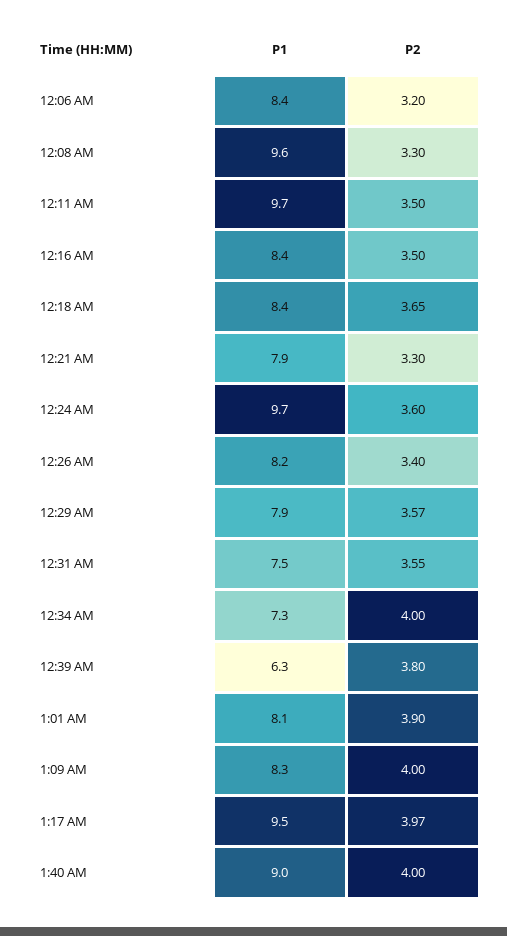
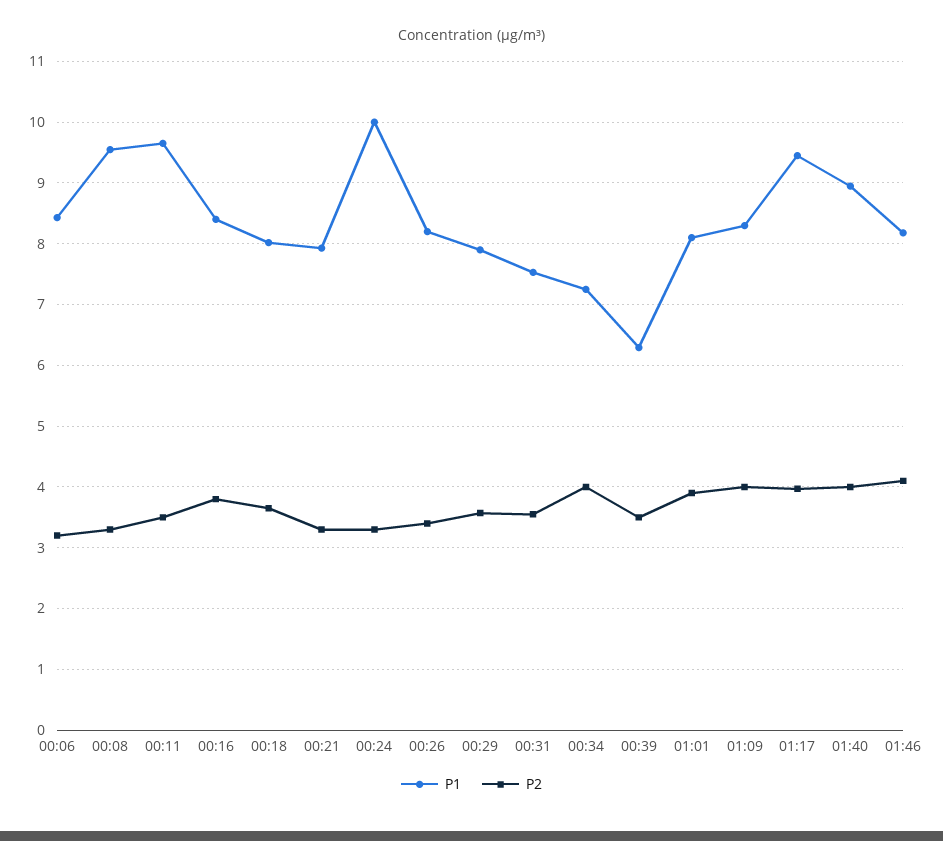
P2, 12:16 AM: 3.5 -> 3.8
P1, 12:18 AM: 8.4 -> 8
P1, 12:24 AM: 9.7 -> 10
P2, 12:24 AM: 3.6 -> 3.3
P2, 12:39 AM: 3.8 -> 3.5
P1, 01:46: none -> 8.2
P2, 01:46: none -> 4.1

